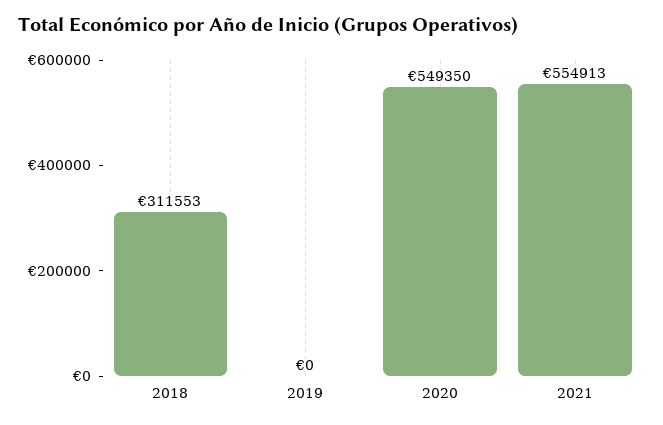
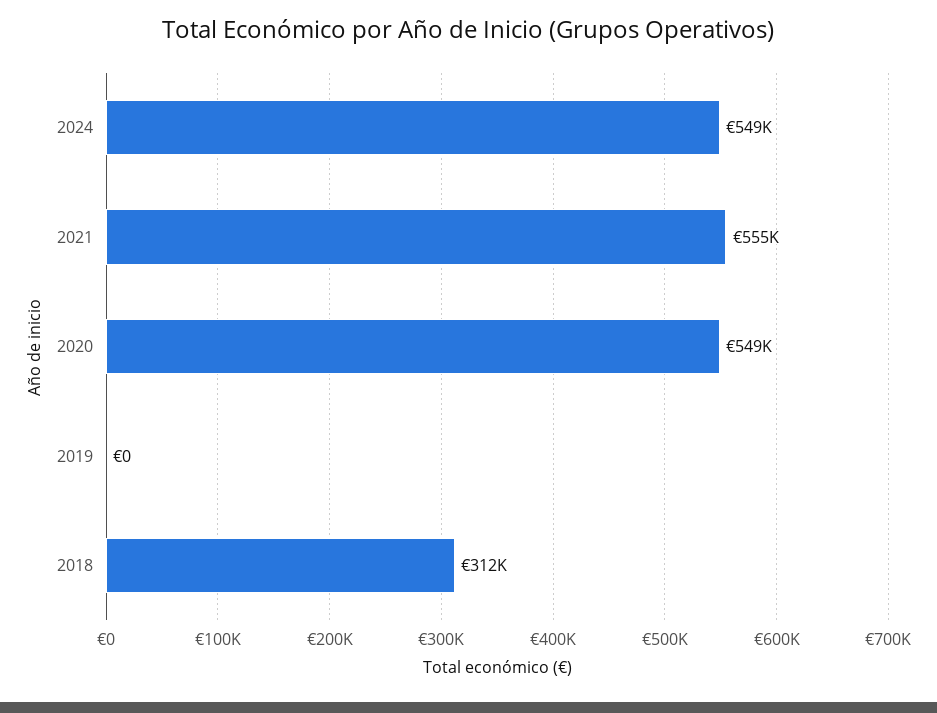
2024: none -> 549000

